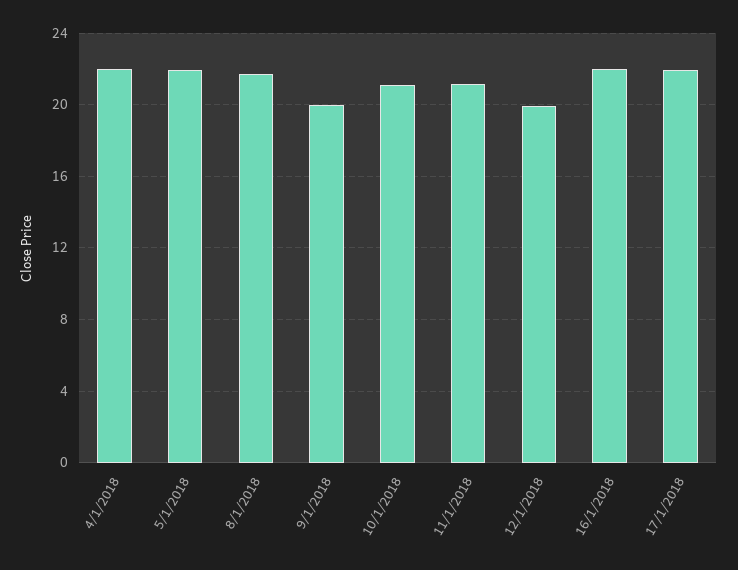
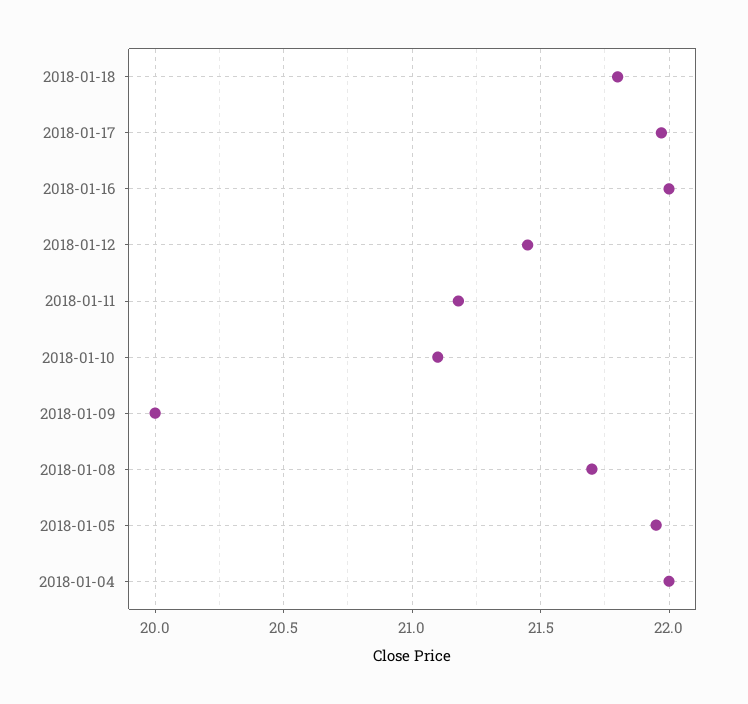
12/1/2018: 20 -> 21.45
2018-01-18: none -> 21.8

